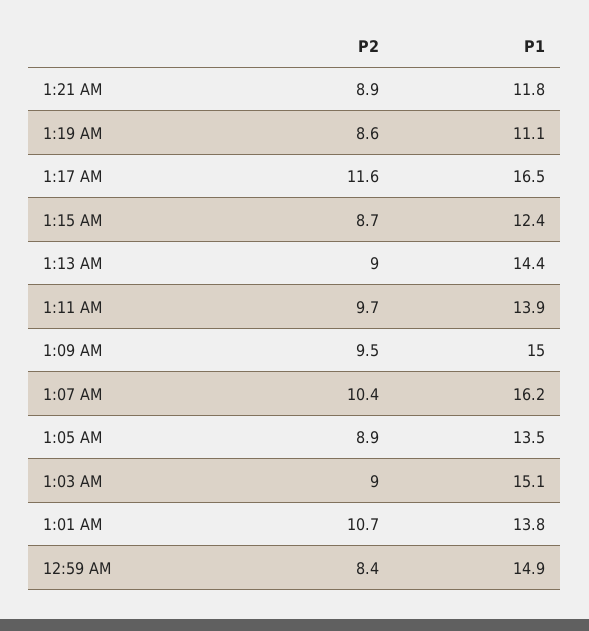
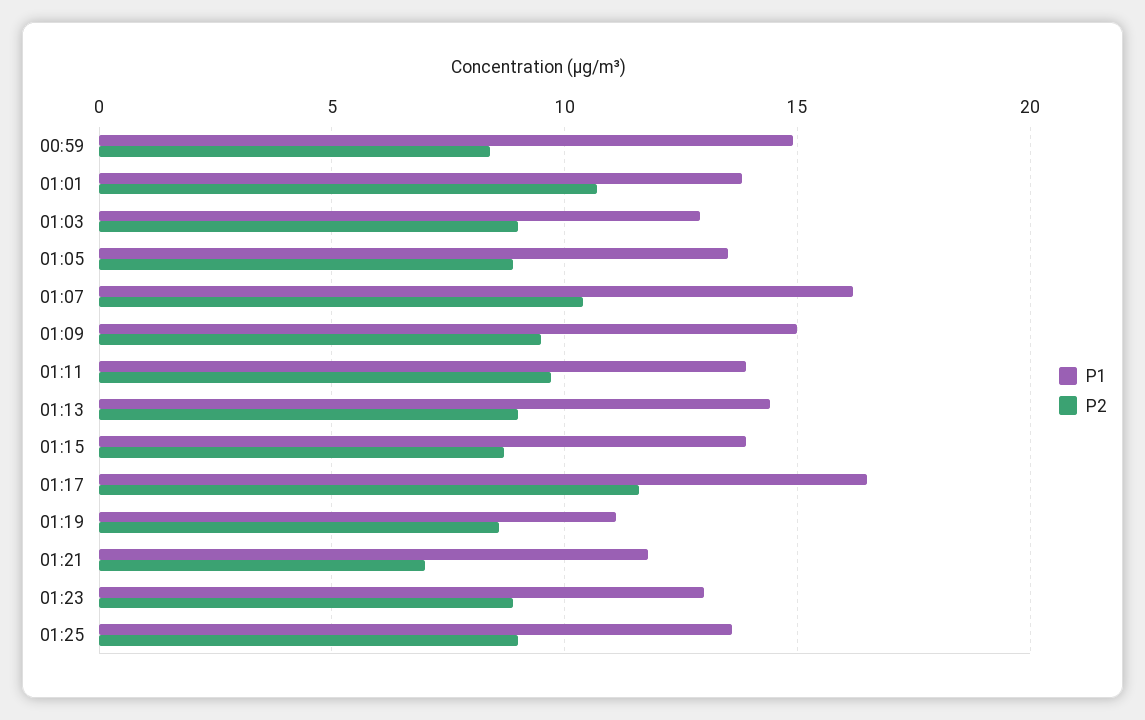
P2, 1:21 AM: 8.9 -> 7
P1, 1:15 AM: 12.4 -> 14
P1, 1:03 AM: 15.1 -> 13
P1, 01:23: none -> 13
P2, 01:23: none -> 9
P1, 01:25: none -> 13.5
P2, 01:25: none -> 9

